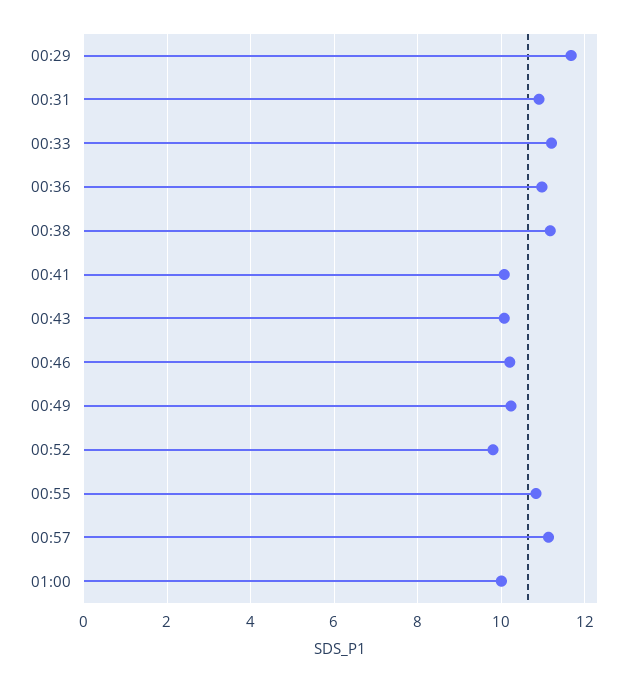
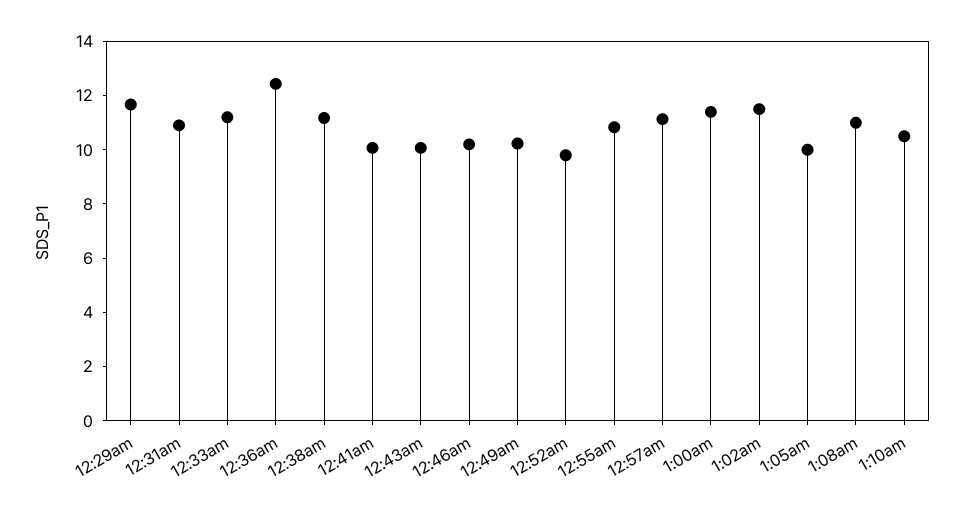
00:36: 11 -> 12.5
01:00: 10 -> 11.5
1:02am: none -> 11.5
1:05am: none -> 10
1:08am: none -> 11
1:10am: none -> 10.5

